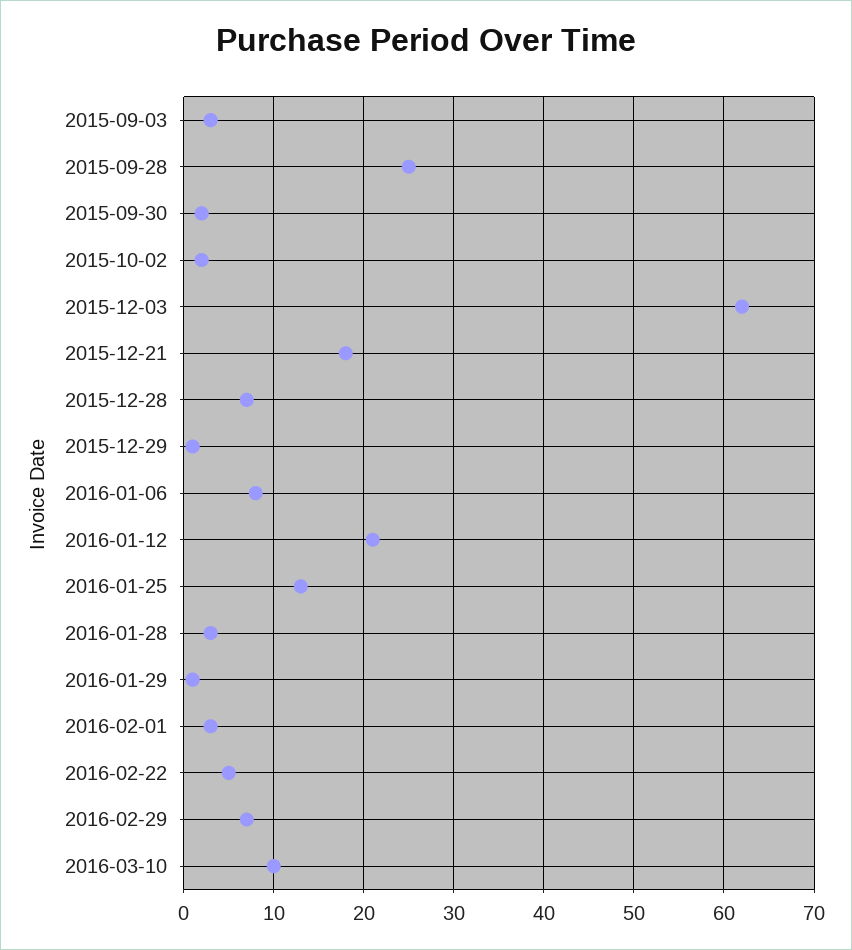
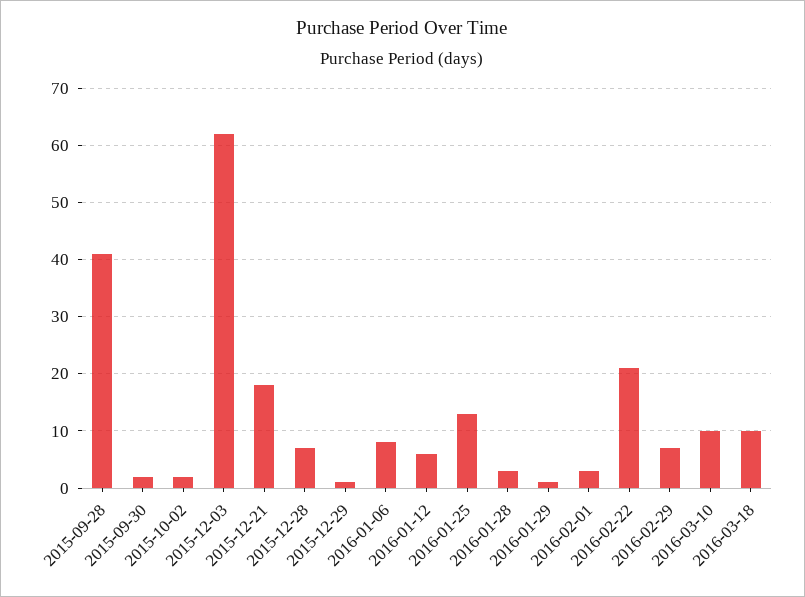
2015-09-03: 3 -> none
2015-09-28: 25 -> 40
2016-01-12: 21 -> 5
2016-02-22: 5 -> 20
2016-03-18: none -> 10

